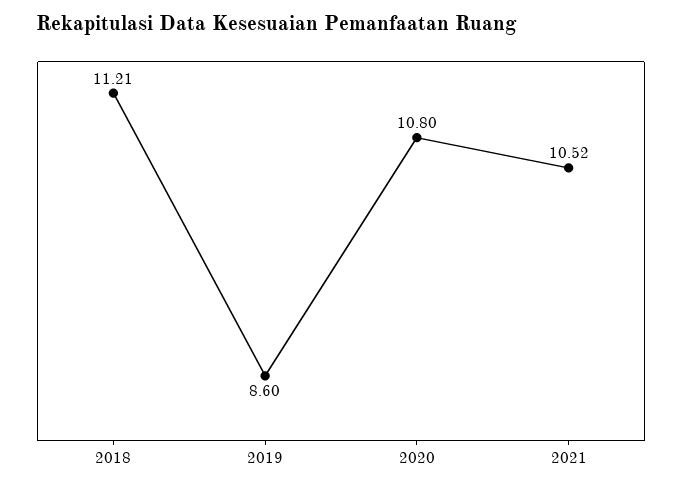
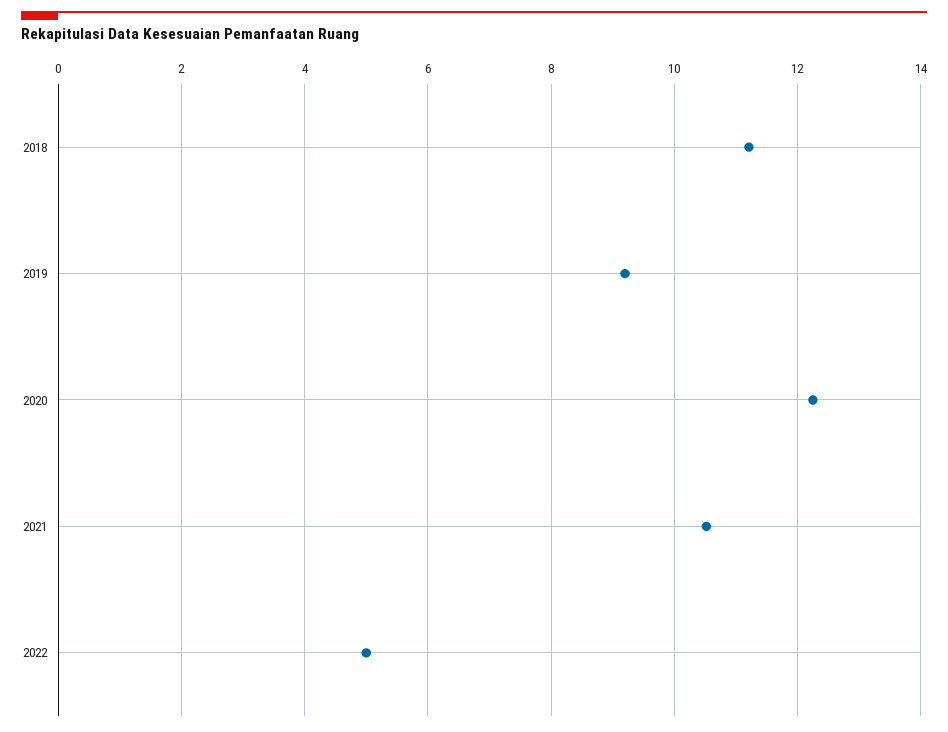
2019: 8.6 -> 9.2
2020: 10.8 -> 12.2
2022: none -> 5

